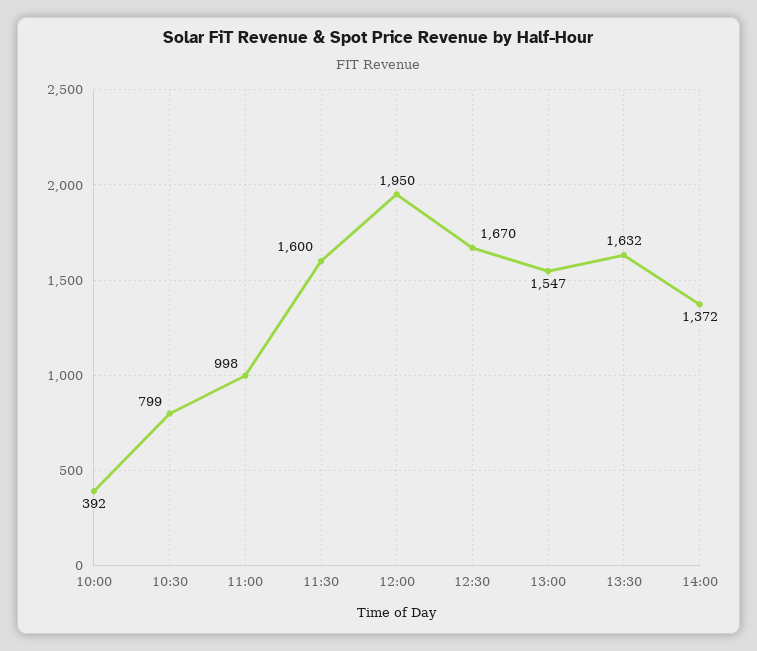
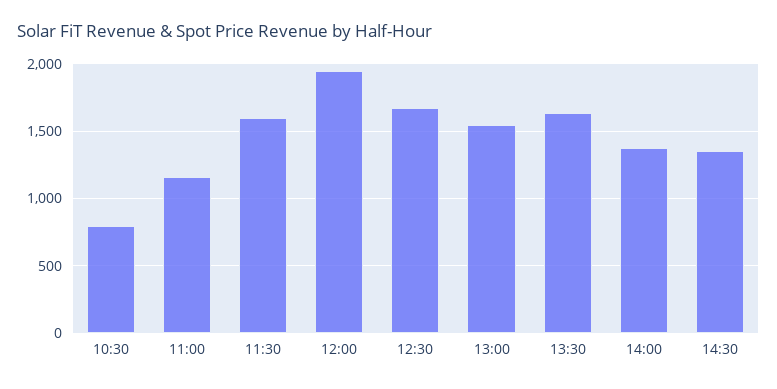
10:00: 392 -> none
11:00: 998 -> 1150
14:30: none -> 1350

